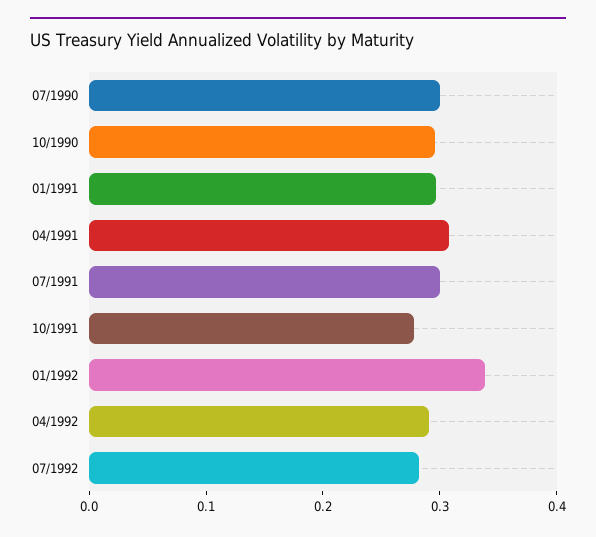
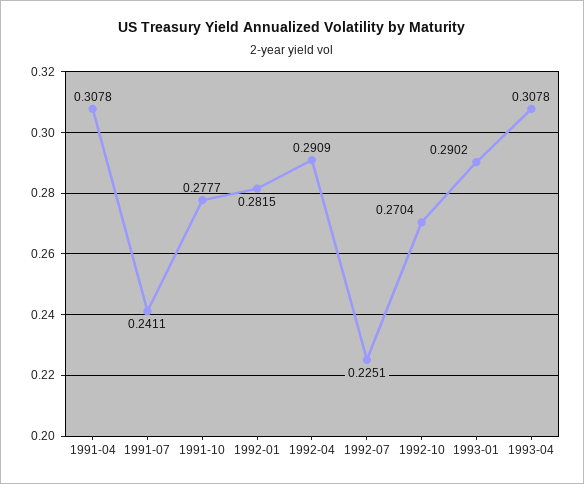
07/1990: 0.3 -> none
10/1990: 0.3 -> none
01/1991: 0.3 -> none
07/1991: 0.3 -> 0.2411
01/1992: 0.34 -> 0.2815
07/1992: 0.28 -> 0.2251
1992-10: none -> 0.2704
1993-01: none -> 0.2902
1993-04: none -> 0.3078

